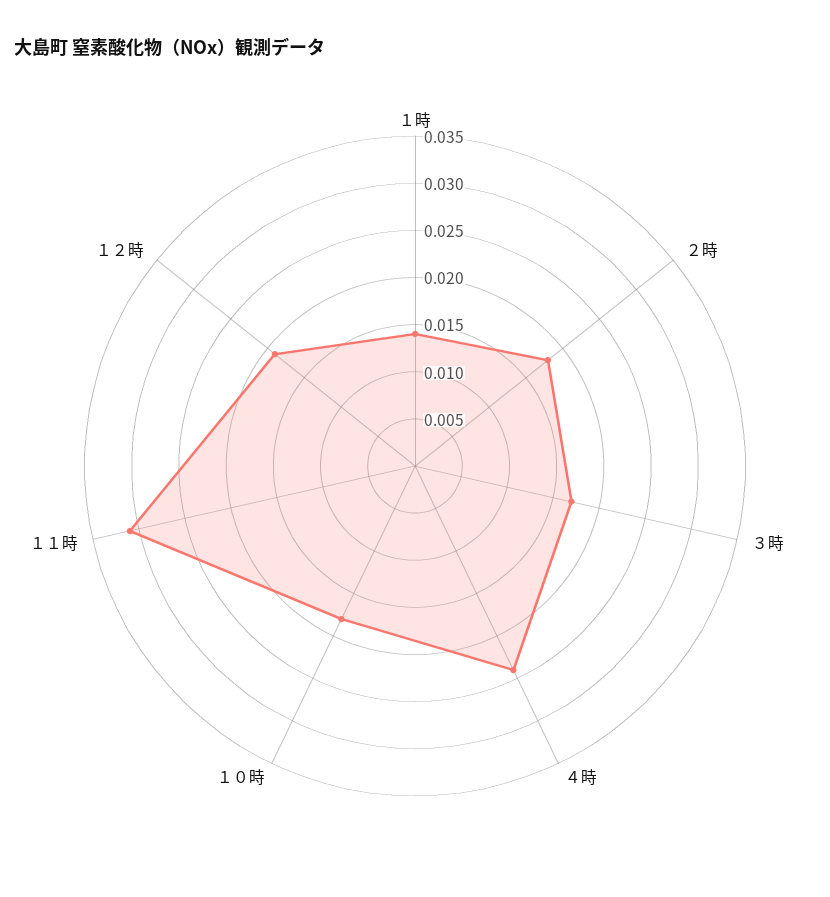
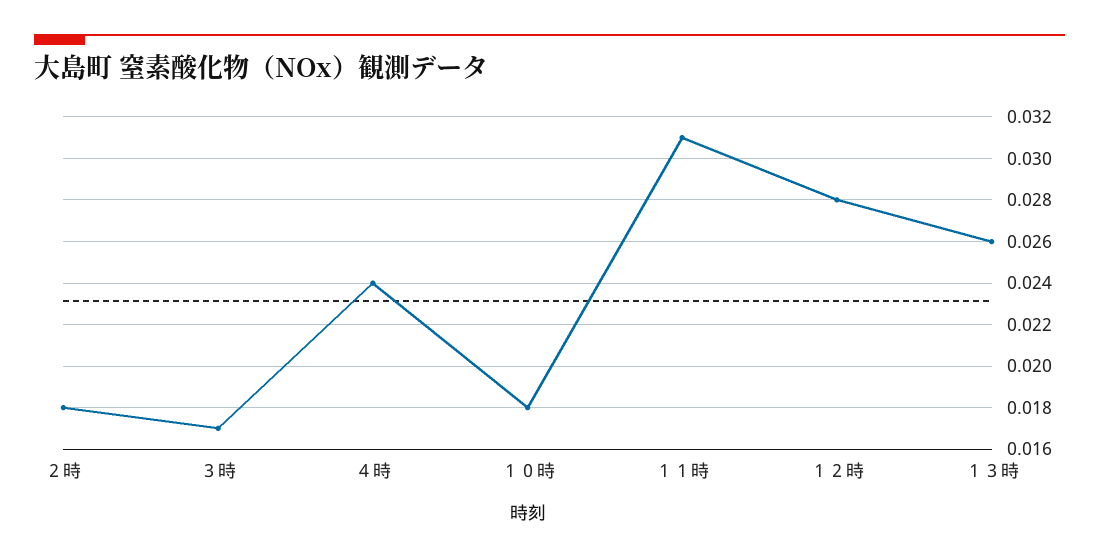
１時: 0.014 -> none
１２時: 0.019 -> 0.028
１３時: none -> 0.026

